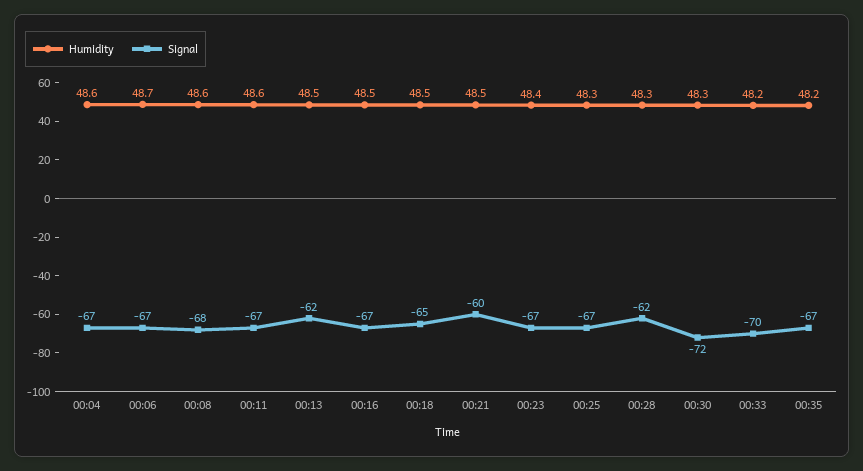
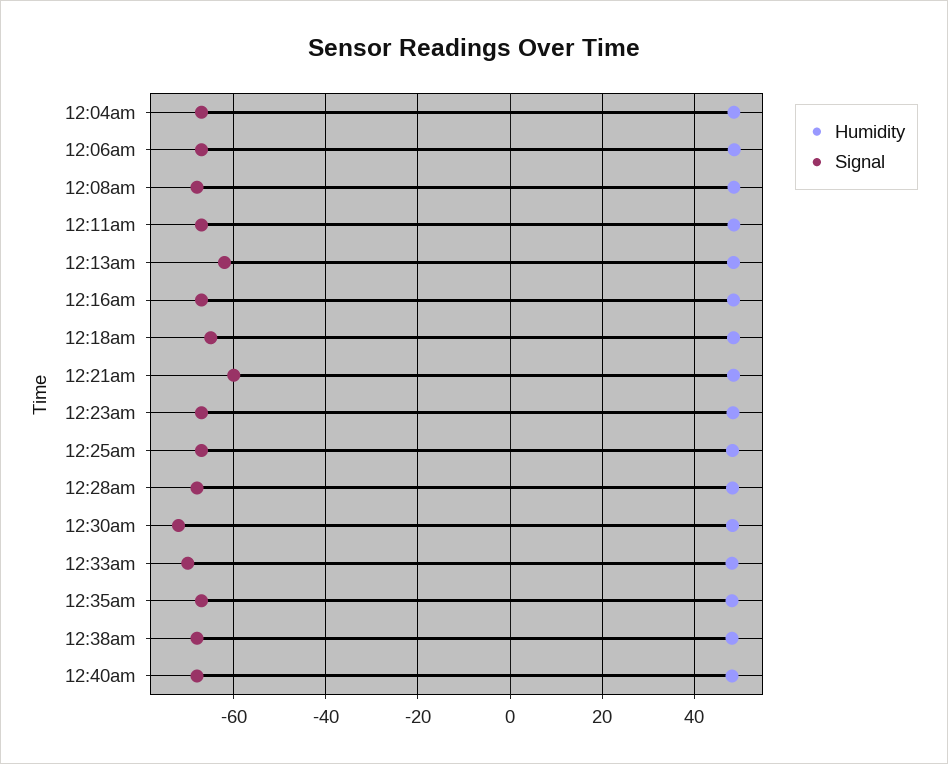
Signal, 00:28: -62 -> -68
Humidity, 12:38am: none -> 48
Signal, 12:38am: none -> -68
Humidity, 12:40am: none -> 48
Signal, 12:40am: none -> -68

